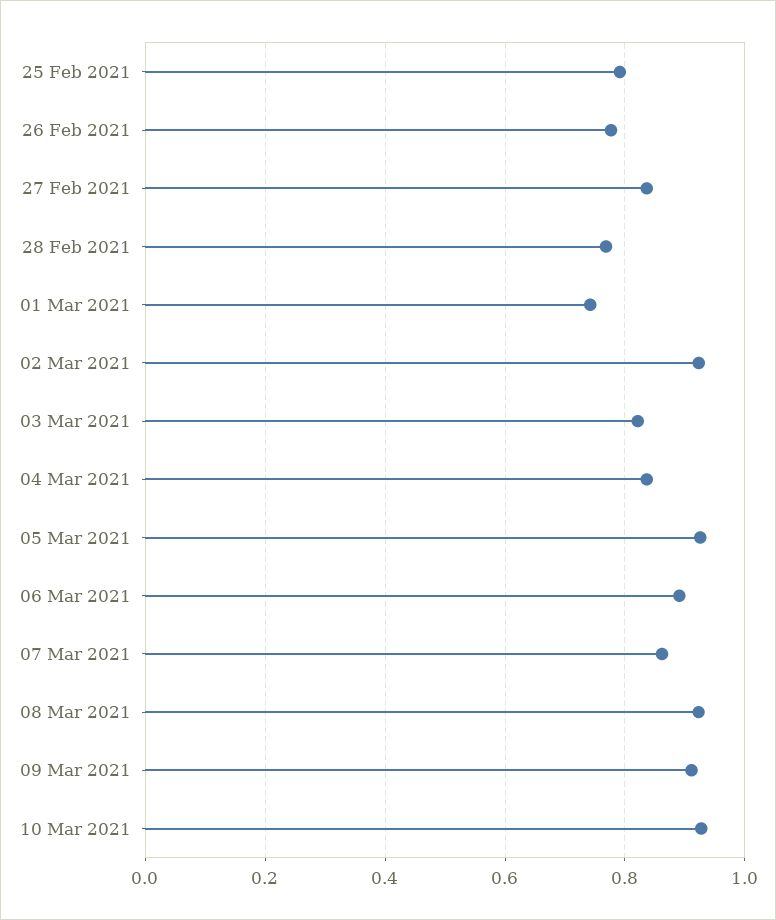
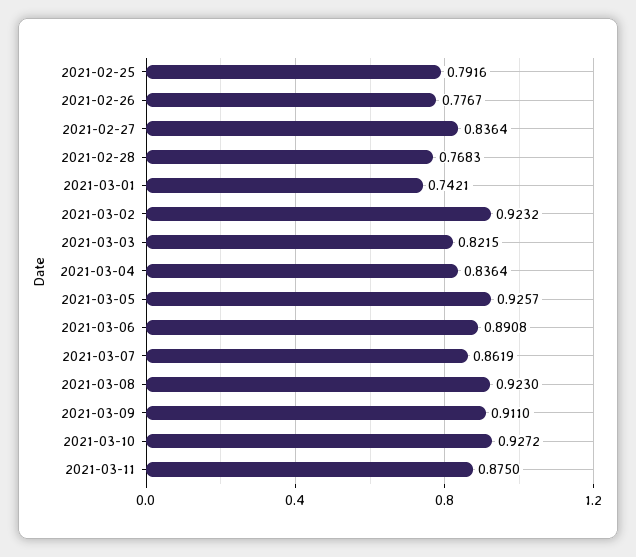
2021-03-11: none -> 0.875

